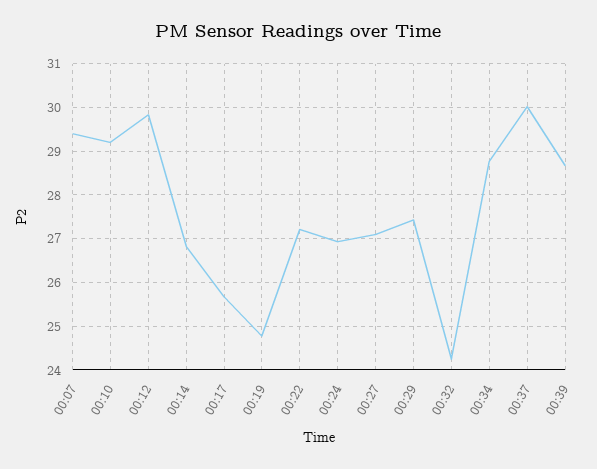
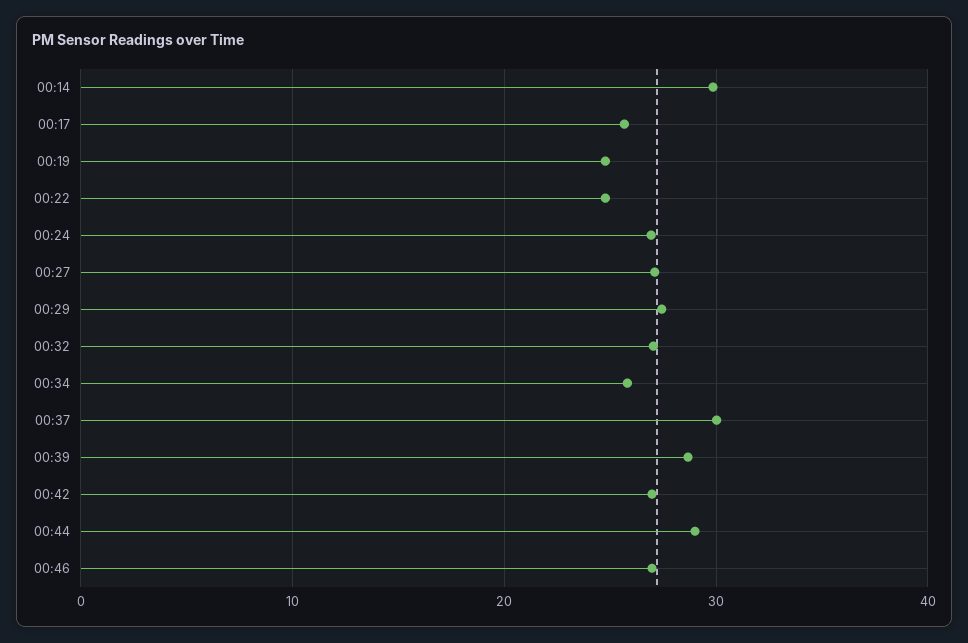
00:07: 29.4 -> none
00:10: 29.2 -> none
00:12: 29.8 -> none
00:14: 26.8 -> 30
00:22: 27.2 -> 25
00:32: 24.2 -> 27
00:34: 28.8 -> 26
00:42: none -> 27
00:44: none -> 29
00:46: none -> 27

